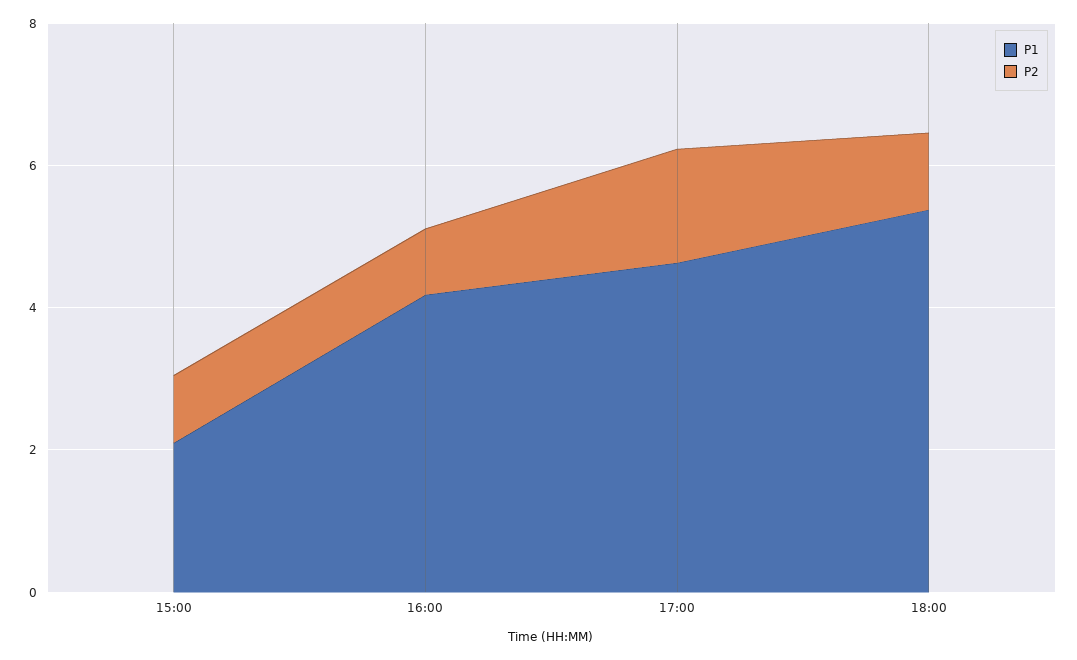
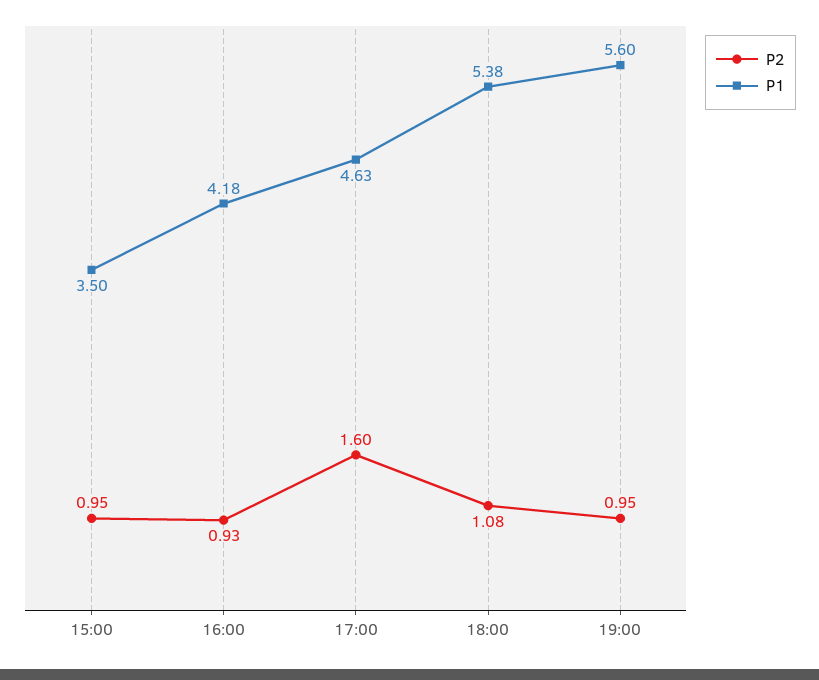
P1, 15:00: 2 -> 3.5
P2, 19:00: none -> 0.95
P1, 19:00: none -> 5.6

